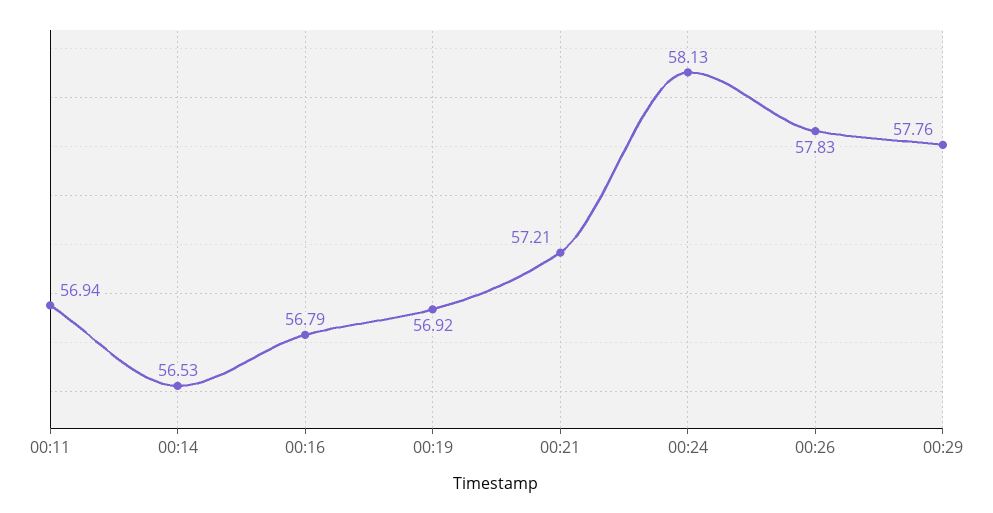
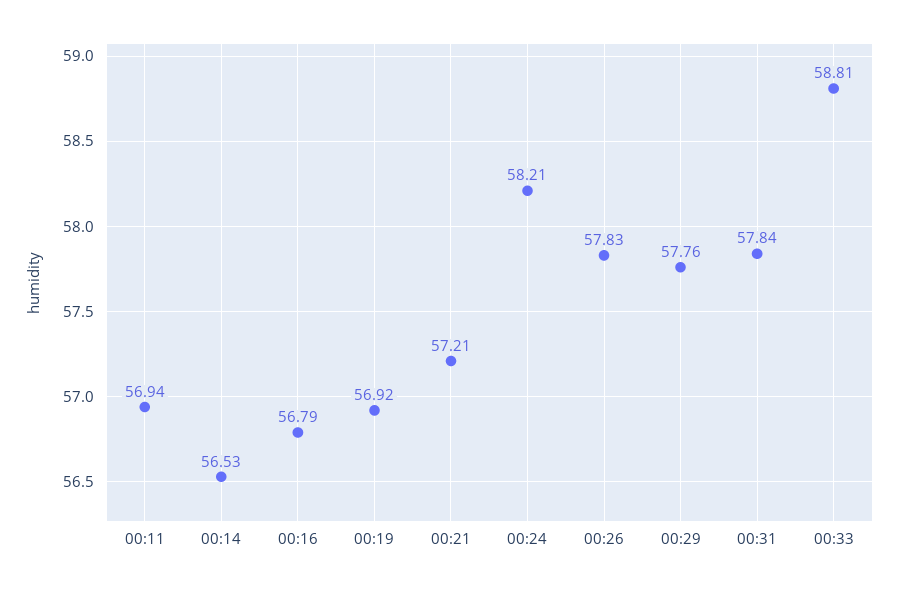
00:24: 58.13 -> 58.21
00:31: none -> 57.84
00:33: none -> 58.81

